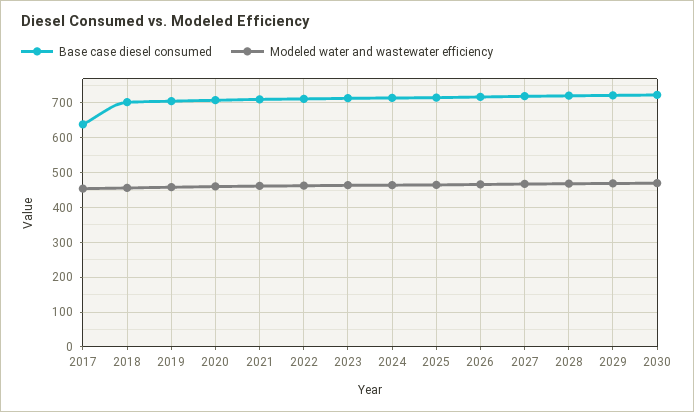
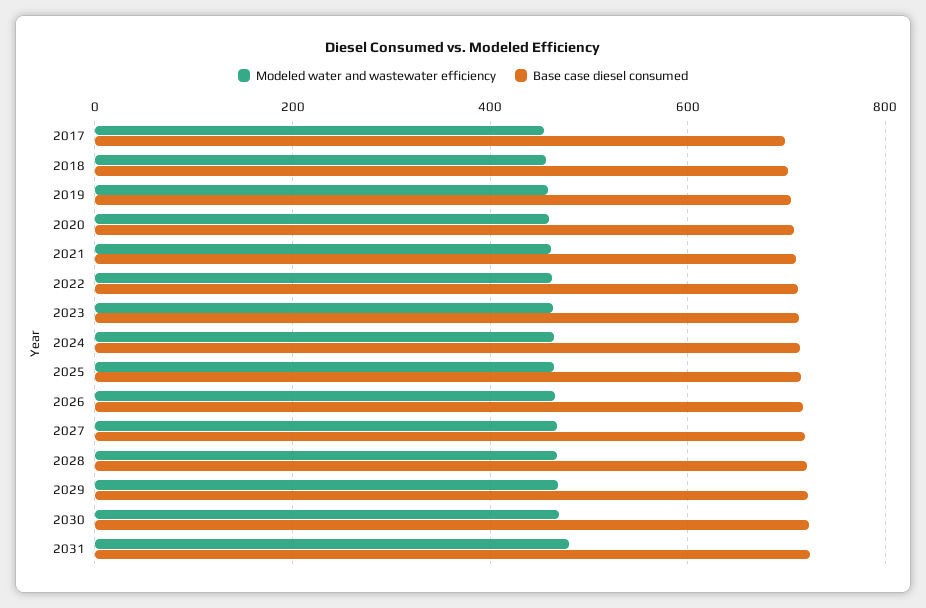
Base case diesel consumed, 2017: 640 -> 700
Modeled water and wastewater efficiency, 2031: none -> 480
Base case diesel consumed, 2031: none -> 720

